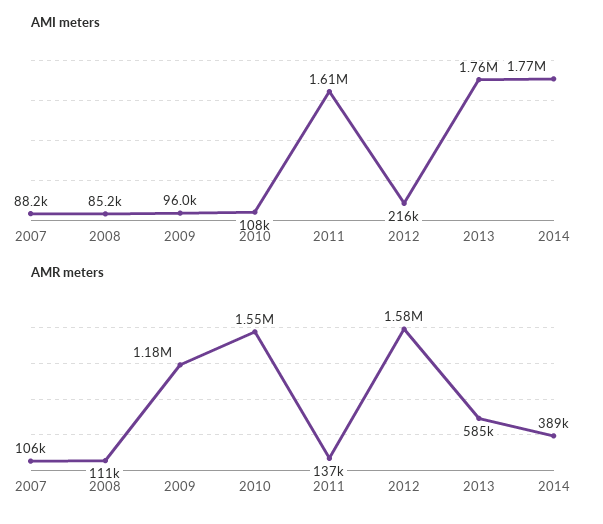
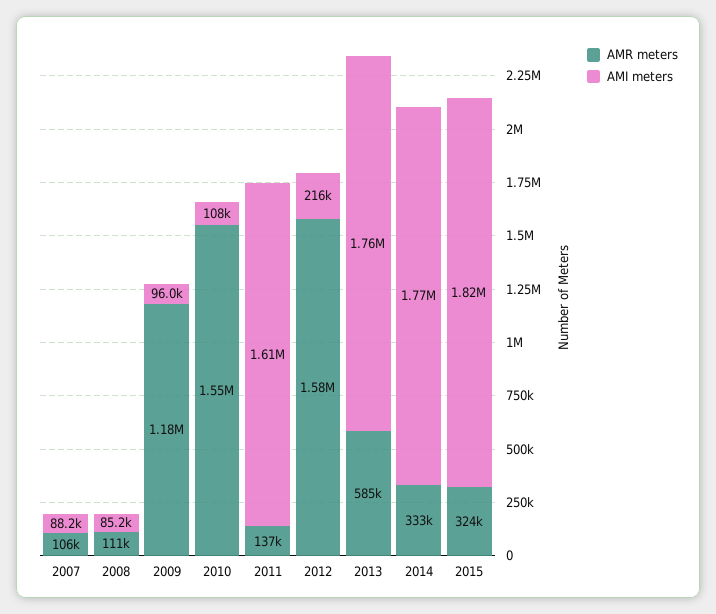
AMR meters, 2014: 389000 -> 333000
AMR meters, 2015: none -> 324000
AMI meters, 2015: none -> 1820000

